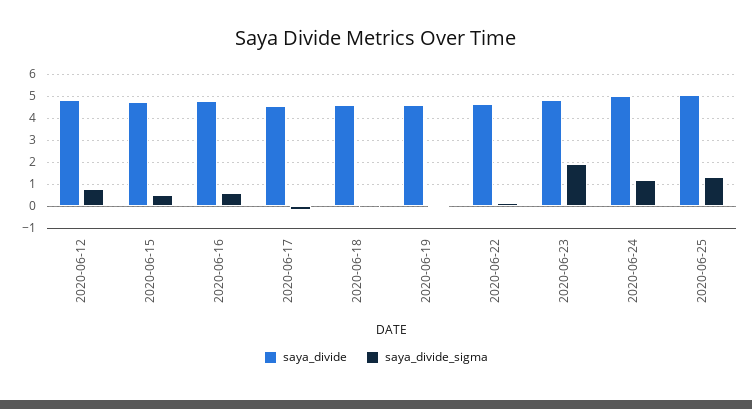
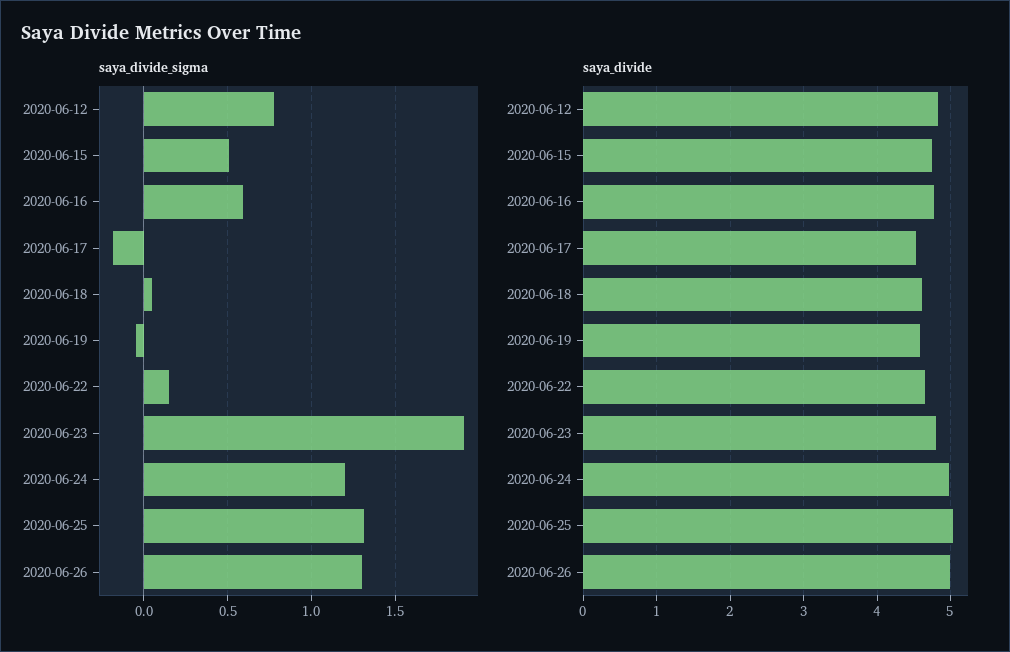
saya_divide_sigma, 2020-06-26: none -> 1.3
saya_divide, 2020-06-26: none -> 5

